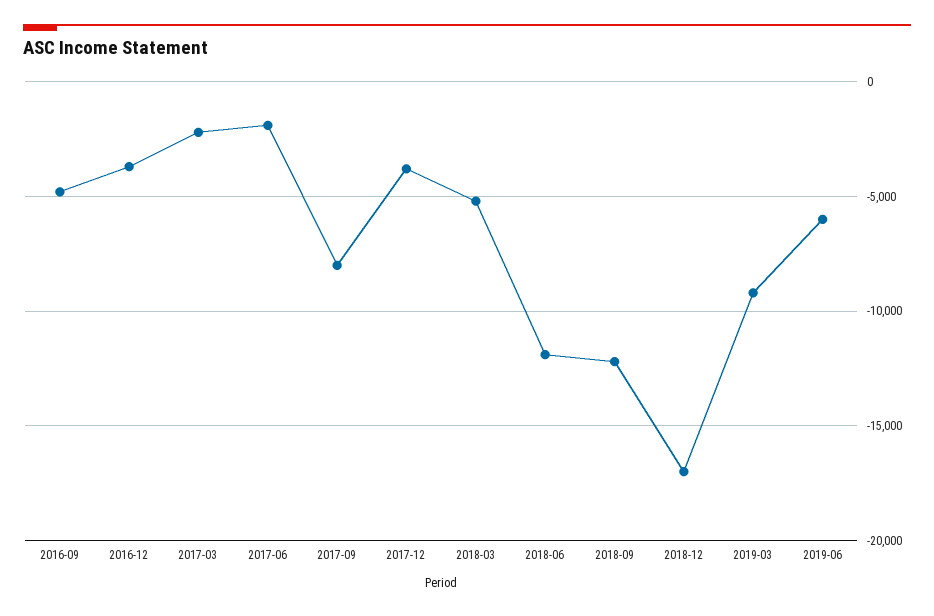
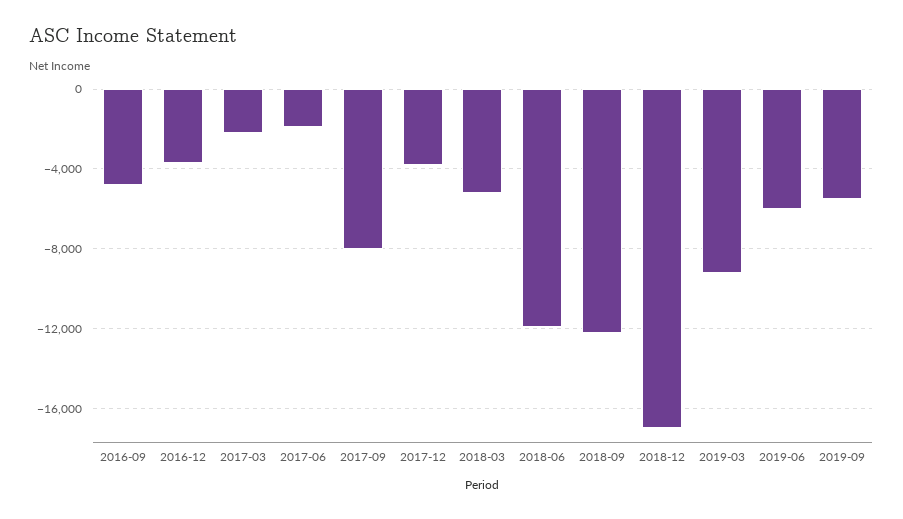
2019-09: none -> -5500

